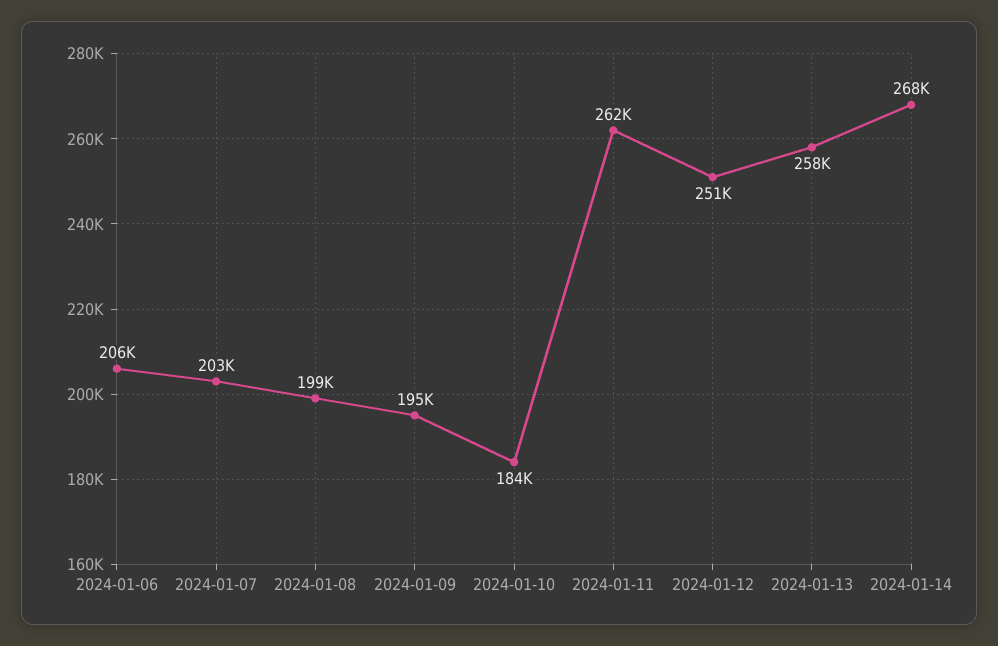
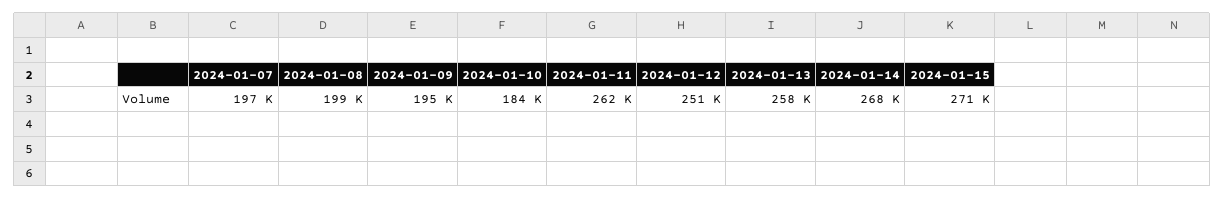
2024-01-06: 206000 -> none
2024-01-07: 203000 -> 197000
2024-01-15: none -> 271000

